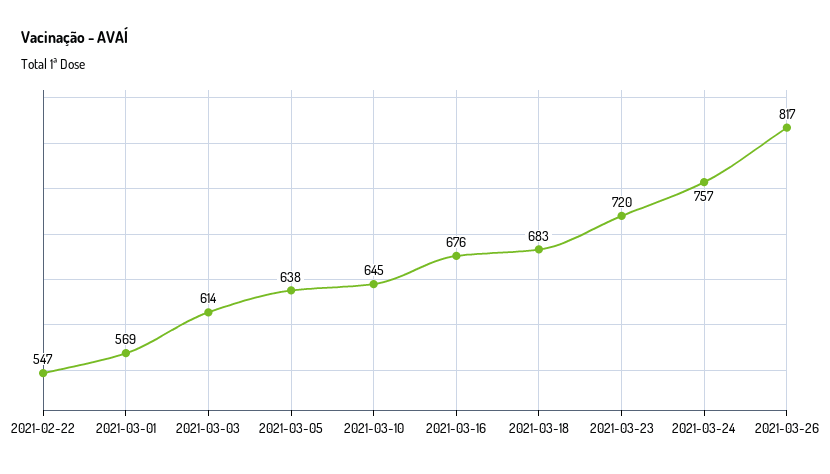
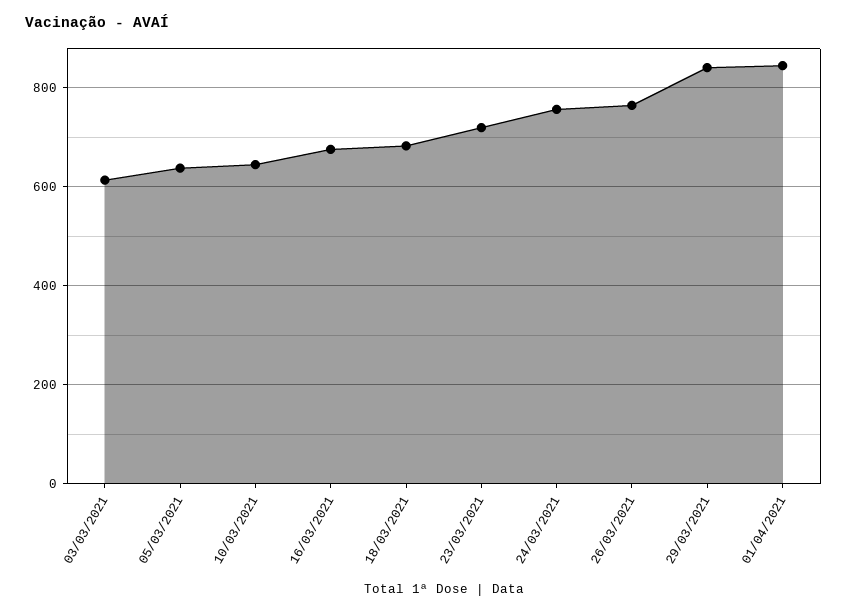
2021-02-22: 547 -> none
2021-03-01: 569 -> none
2021-03-26: 817 -> 760
29/03/2021: none -> 840
01/04/2021: none -> 840

